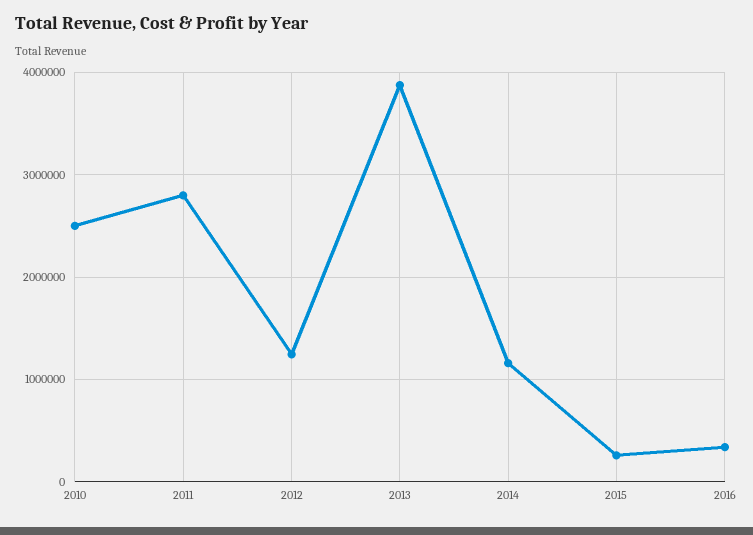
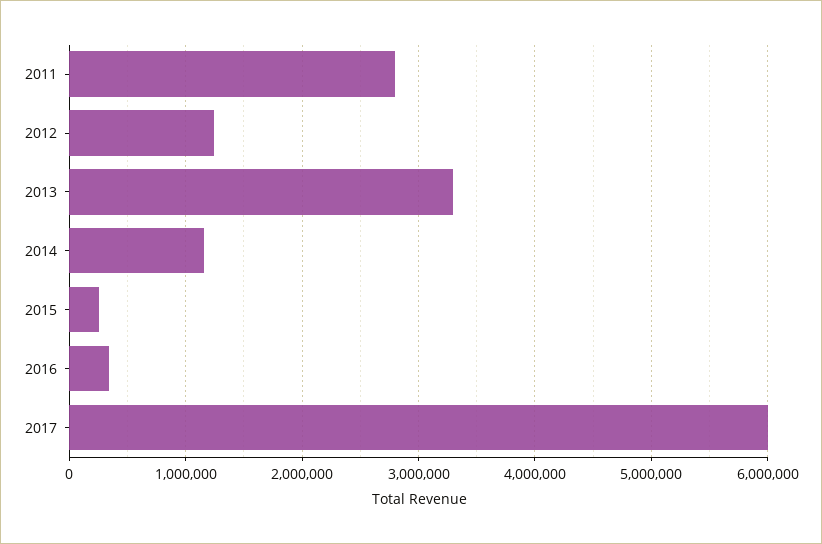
2010: 2500000 -> none
2013: 3900000 -> 3300000
2017: none -> 6000000

